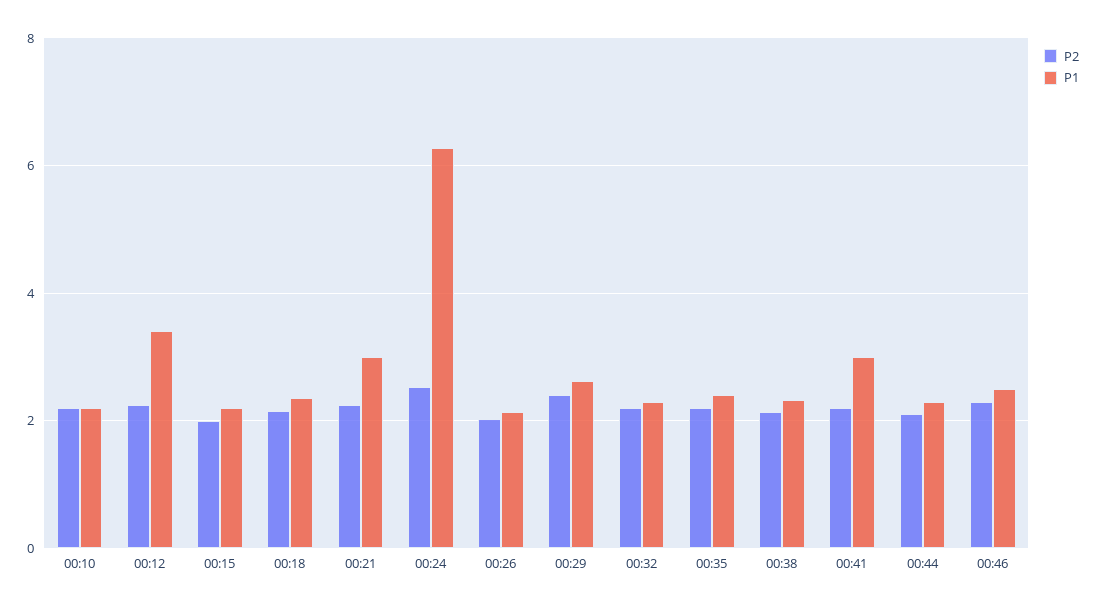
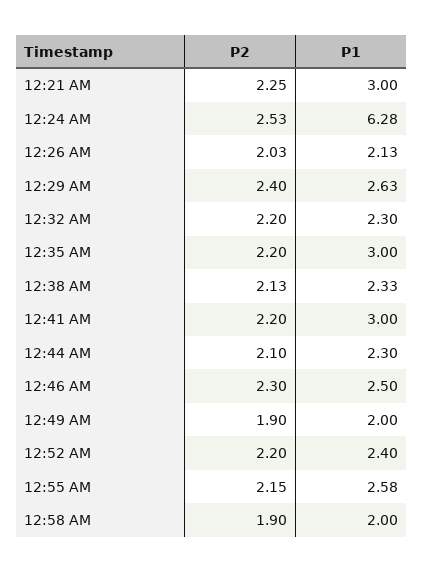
P2, 00:10: 2.2 -> none
P1, 00:10: 2.2 -> none
P2, 00:12: 2.2 -> none
P1, 00:12: 3.4 -> none
P2, 00:15: 2 -> none
P1, 00:15: 2.2 -> none
P2, 00:18: 2.2 -> none
P1, 00:18: 2.4 -> none
P1, 00:35: 2.4 -> 3
P2, 12:49 AM: none -> 1.9
P1, 12:49 AM: none -> 2
P2, 12:52 AM: none -> 2.2
P1, 12:52 AM: none -> 2.4
P2, 12:55 AM: none -> 2.15
P1, 12:55 AM: none -> 2.58
P2, 12:58 AM: none -> 1.9
P1, 12:58 AM: none -> 2

